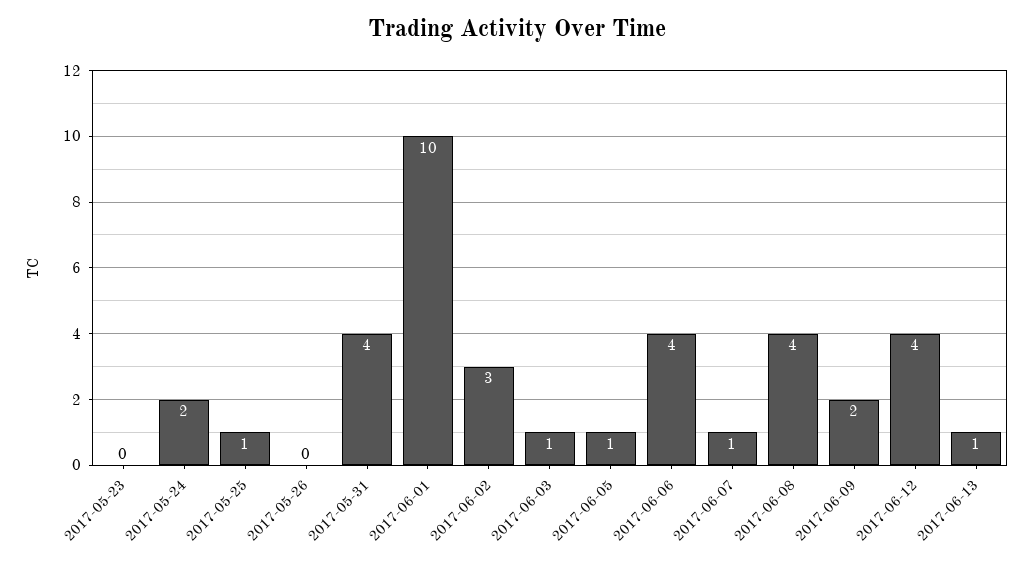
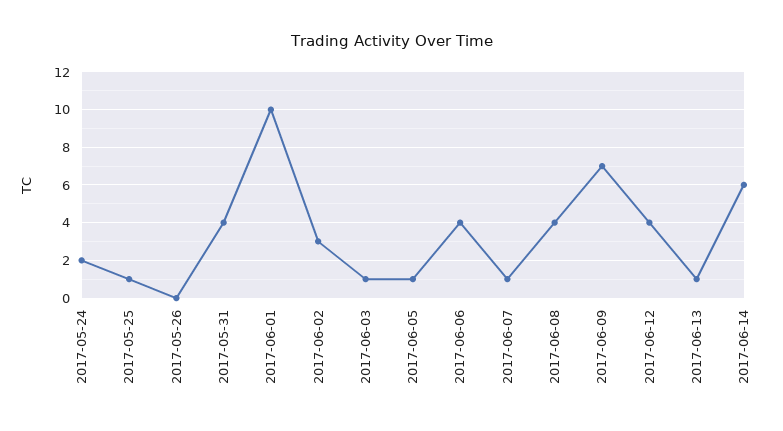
2017-05-23: 0 -> none
2017-06-09: 2 -> 7
2017-06-14: none -> 6

